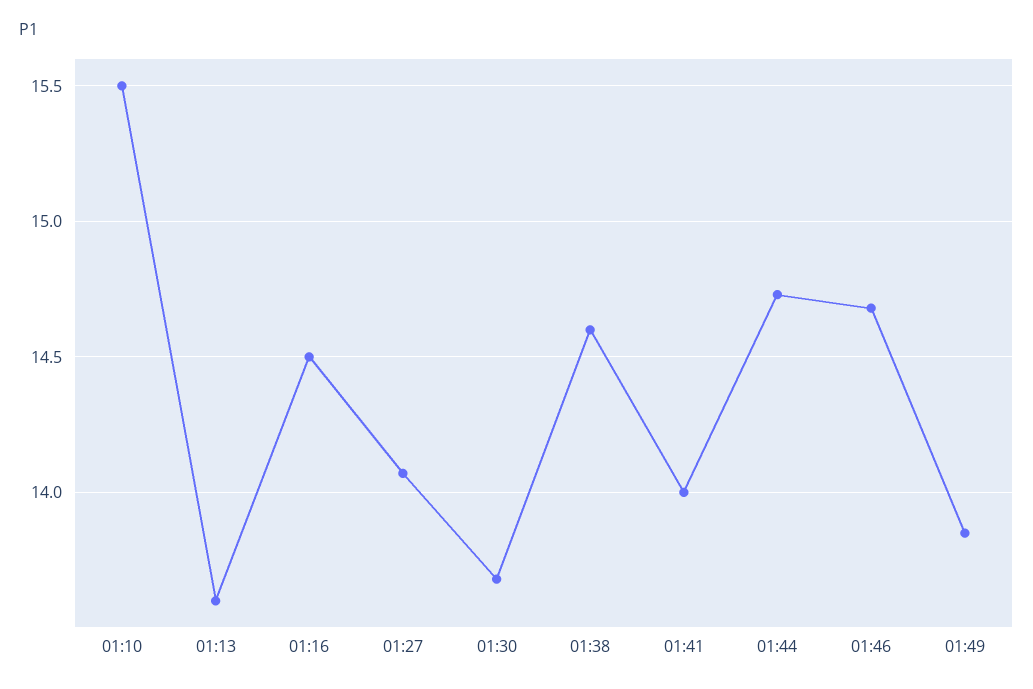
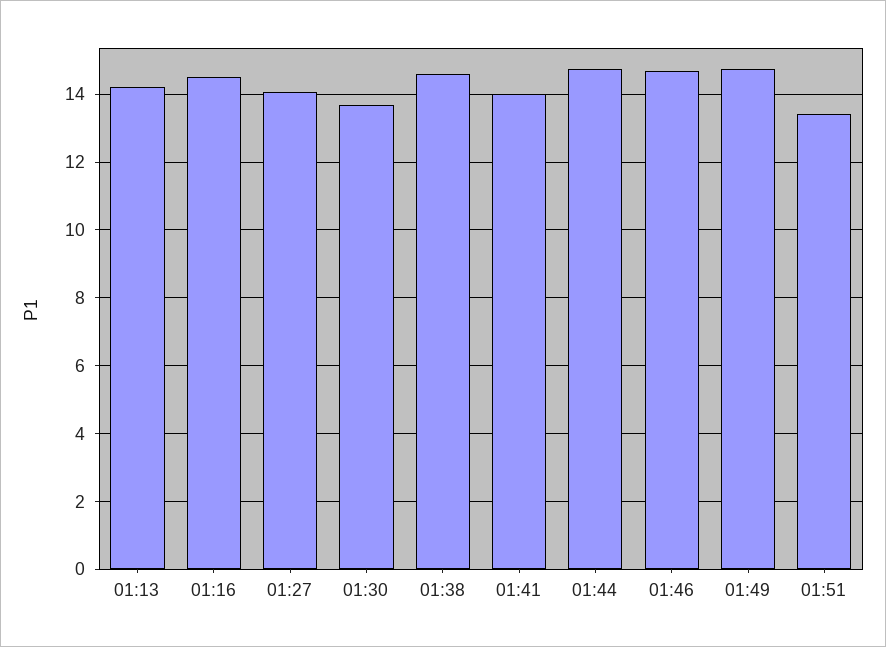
01:10: 15.5 -> none
01:13: 13.6 -> 14.2
01:49: 13.85 -> 14.8
01:51: none -> 13.4

